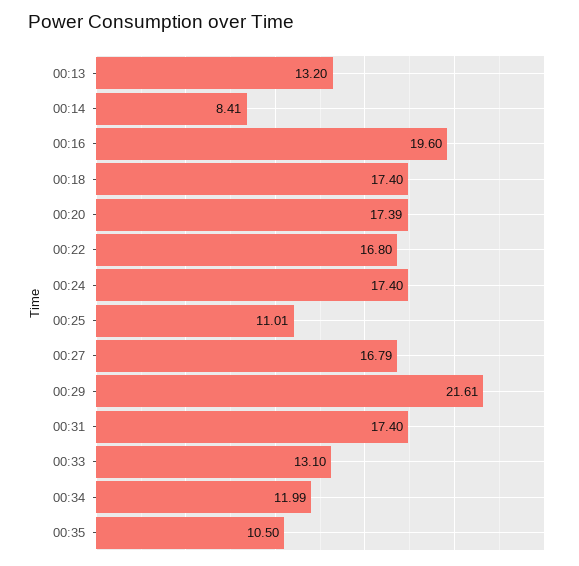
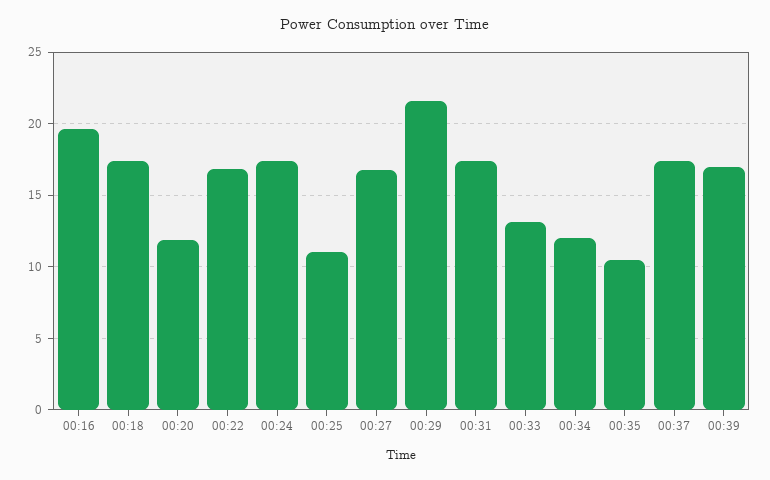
00:13: 13.2 -> none
00:14: 8.41 -> none
00:20: 17.39 -> 12
00:37: none -> 17.5
00:39: none -> 17

